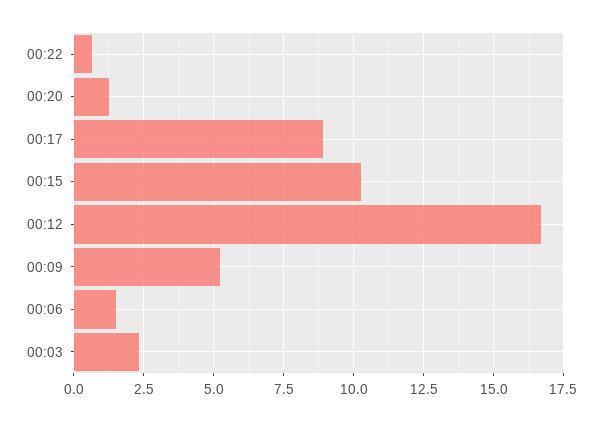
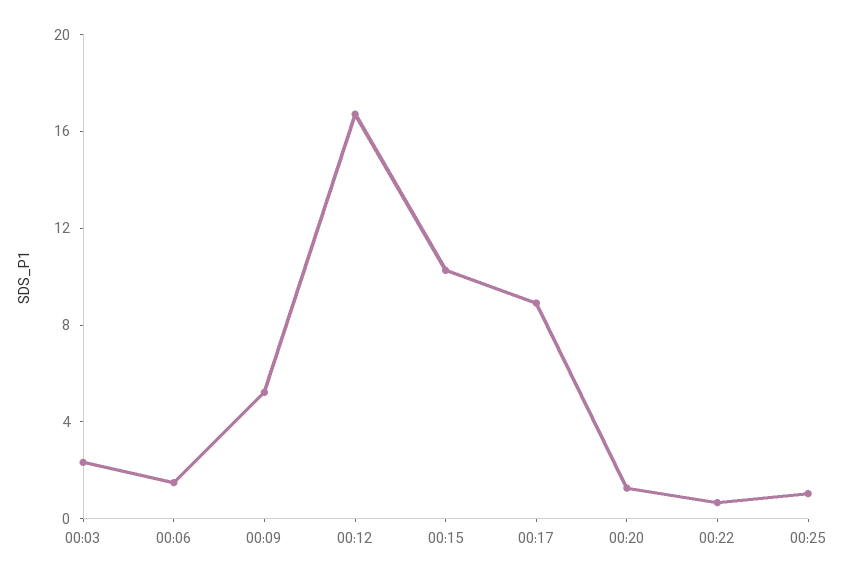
00:25: none -> 1

